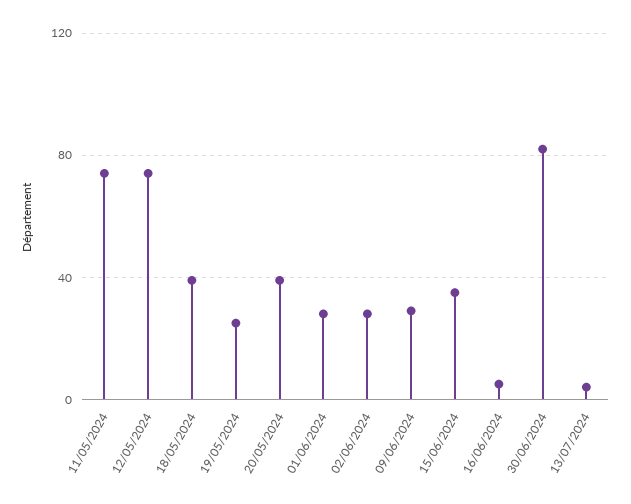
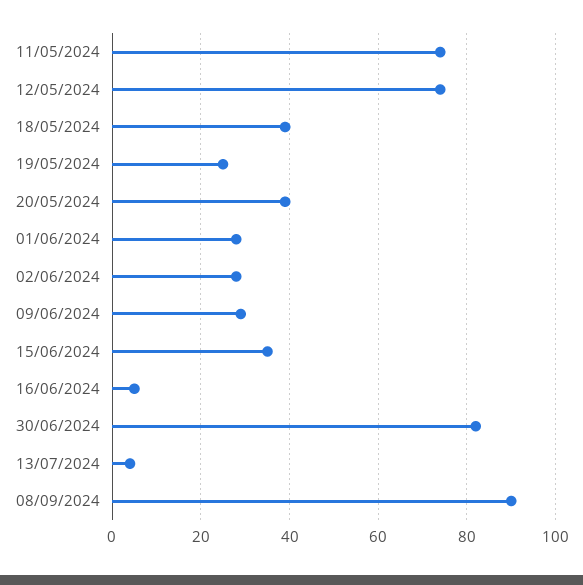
08/09/2024: none -> 90

